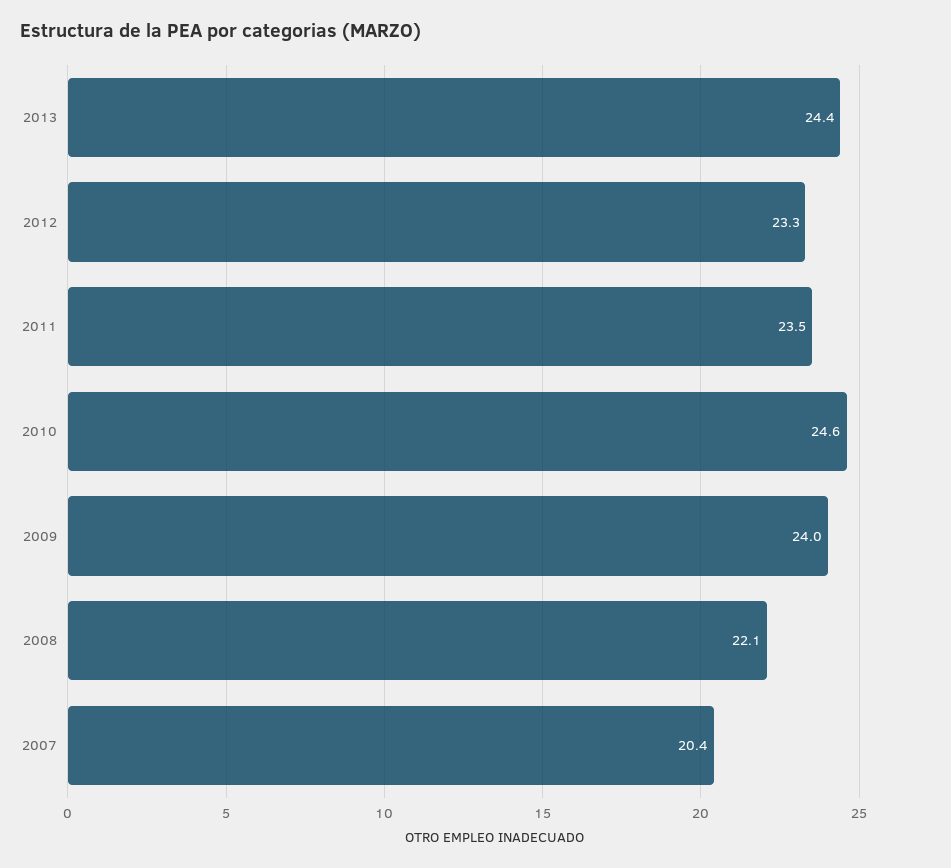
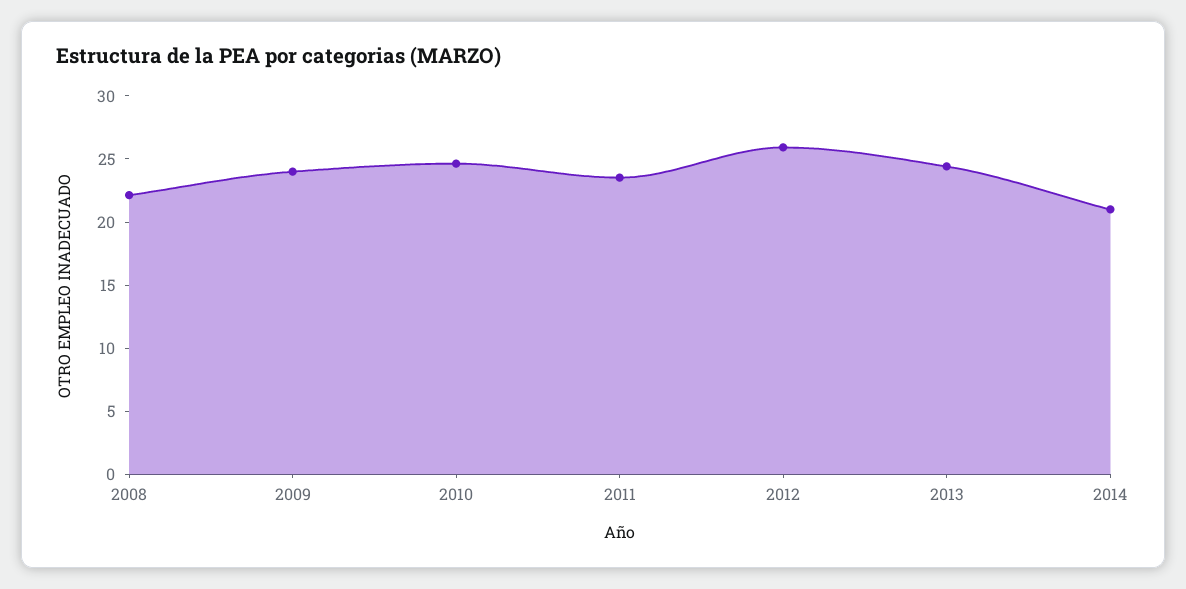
2012: 23.3 -> 26
2007: 20.4 -> none
2014: none -> 21

